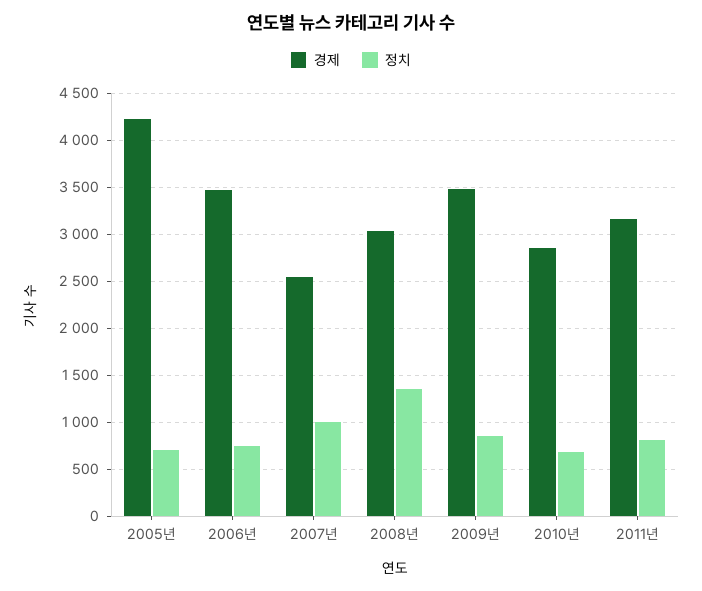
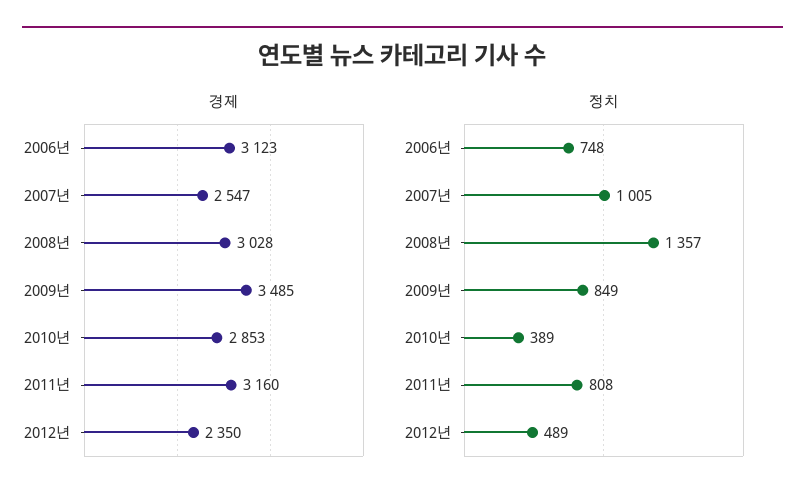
경제, 2005년: 4200 -> none
정치, 2005년: 700 -> none
경제, 2006년: 3500 -> 3123
정치, 2010년: 700 -> 389
경제, 2012년: none -> 2350
정치, 2012년: none -> 489

